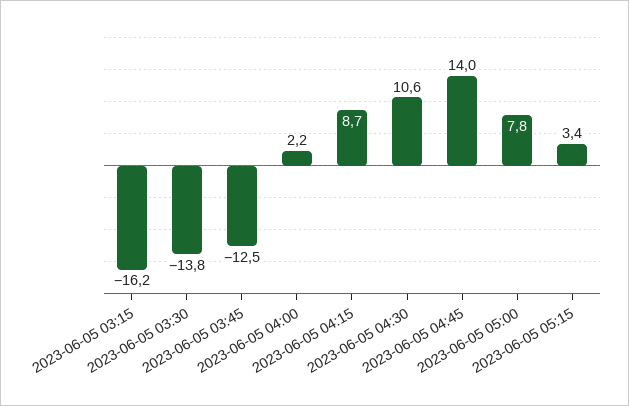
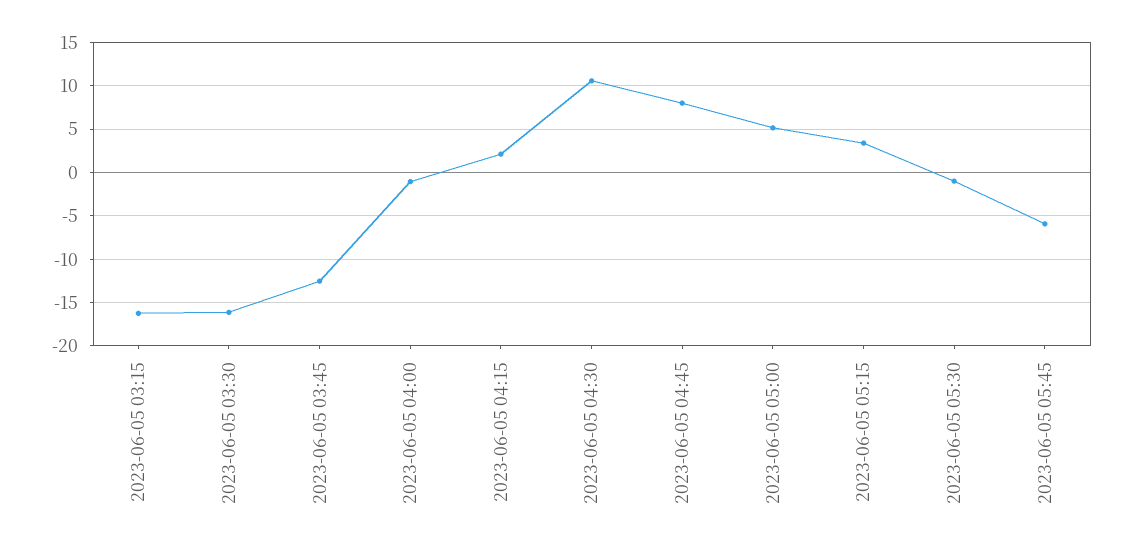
2023-06-05 03:30: -13.8 -> -16
2023-06-05 04:00: 2.2 -> -1
2023-06-05 04:15: 8.7 -> 2
2023-06-05 04:45: 14 -> 8
2023-06-05 05:00: 7.8 -> 5
2023-06-05 05:30: none -> -1
2023-06-05 05:45: none -> -6

